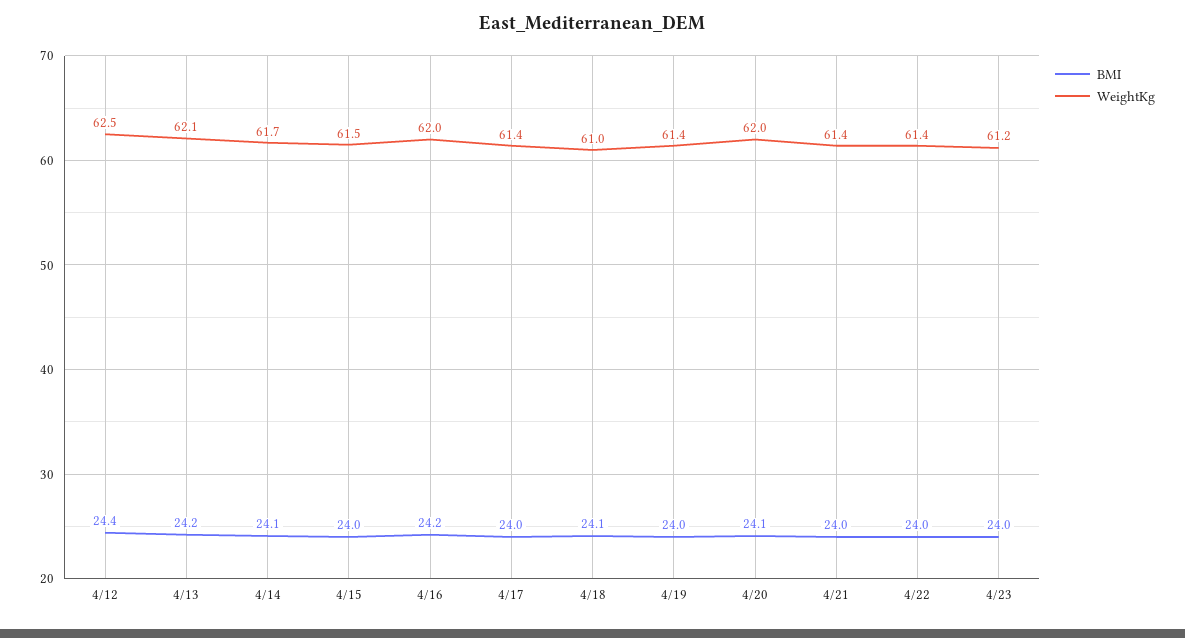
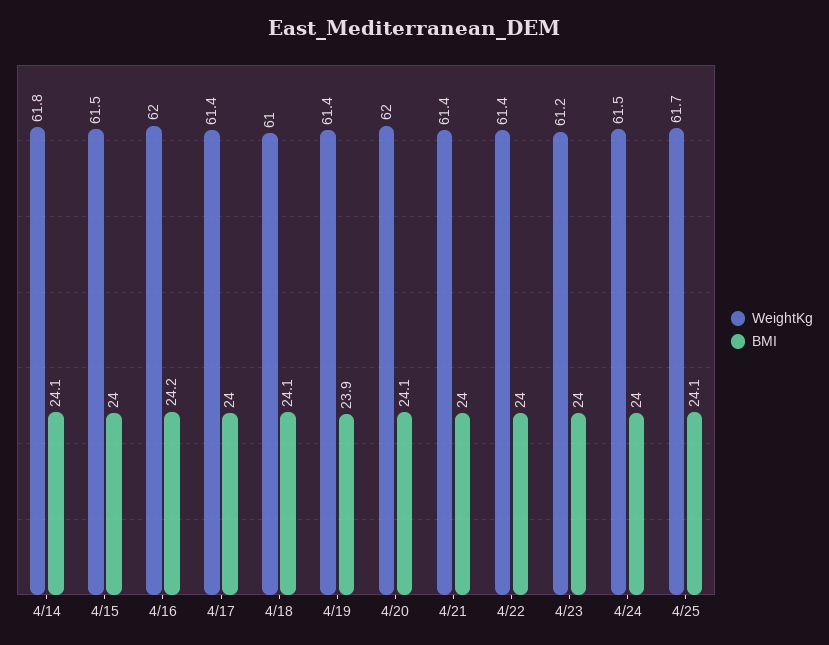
BMI, 4/12: 24.4 -> none
WeightKg, 4/12: 62.5 -> none
BMI, 4/13: 24.2 -> none
WeightKg, 4/13: 62.1 -> none
WeightKg, 4/14: 61.7 -> 61.8
BMI, 4/19: 24 -> 23.9
WeightKg, 4/24: none -> 61.5
BMI, 4/24: none -> 24
WeightKg, 4/25: none -> 61.7
BMI, 4/25: none -> 24.1

